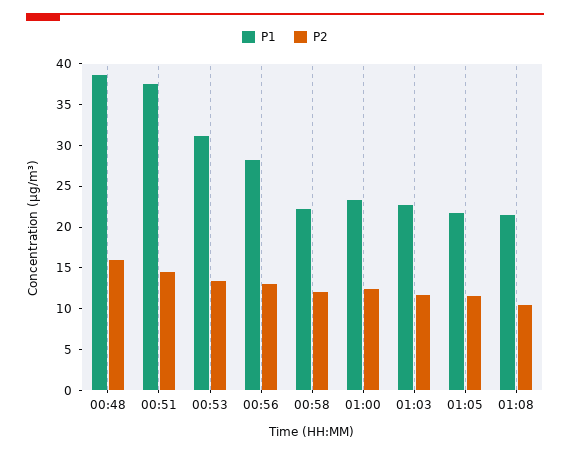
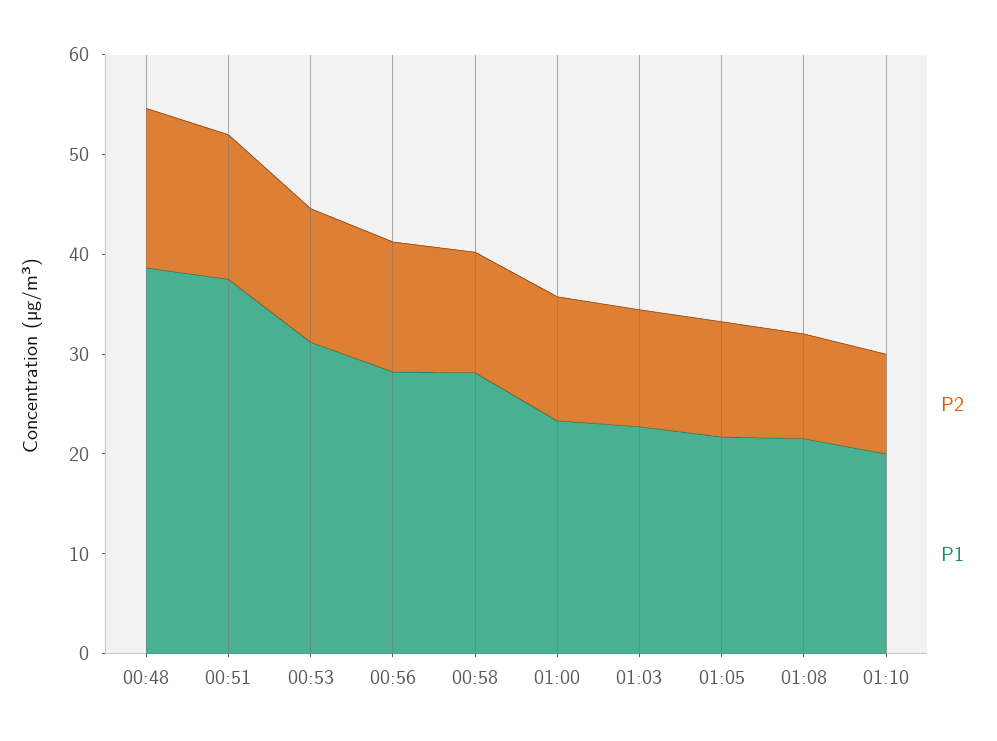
P1, 00:58: 22 -> 28
P2, 01:10: none -> 10
P1, 01:10: none -> 20

